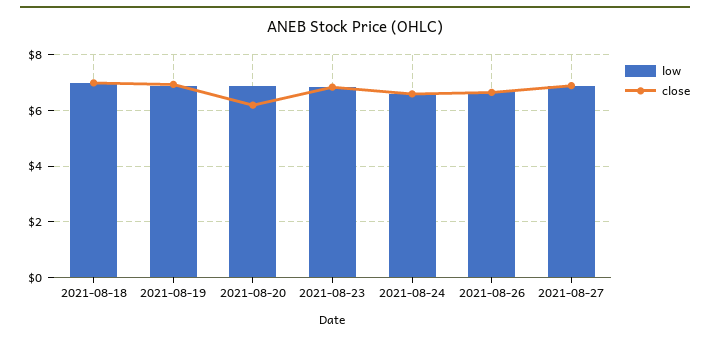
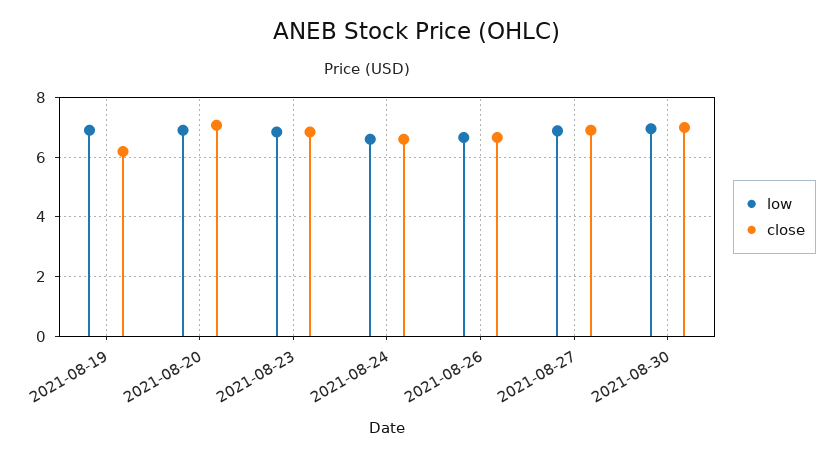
low, 2021-08-18: 7 -> none
close, 2021-08-18: 7 -> none
close, 2021-08-19: 7 -> 6.25
close, 2021-08-20: 6.25 -> 7
low, 2021-08-30: none -> 7
close, 2021-08-30: none -> 7

